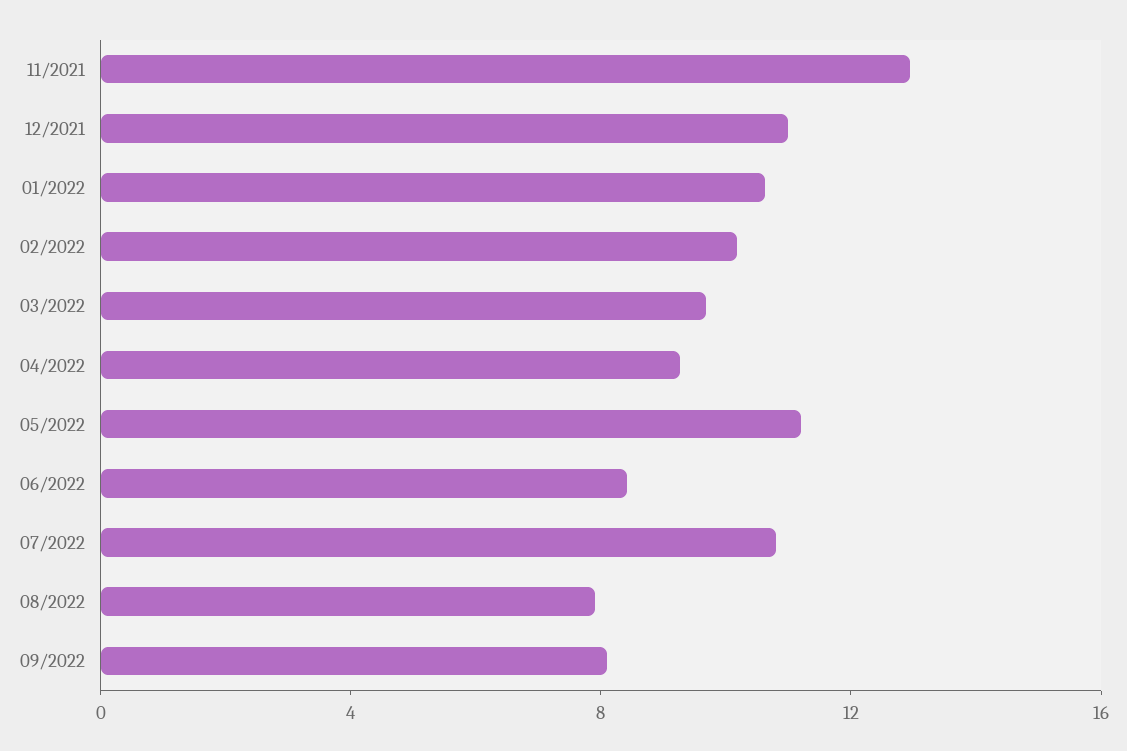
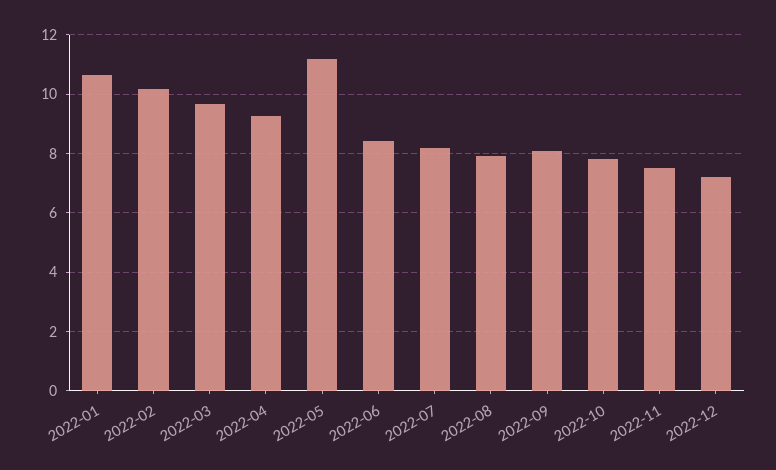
11/2021: 13 -> none
12/2021: 11 -> none
07/2022: 11 -> 8.25
2022-10: none -> 7.75
2022-11: none -> 7.5
2022-12: none -> 7.25

